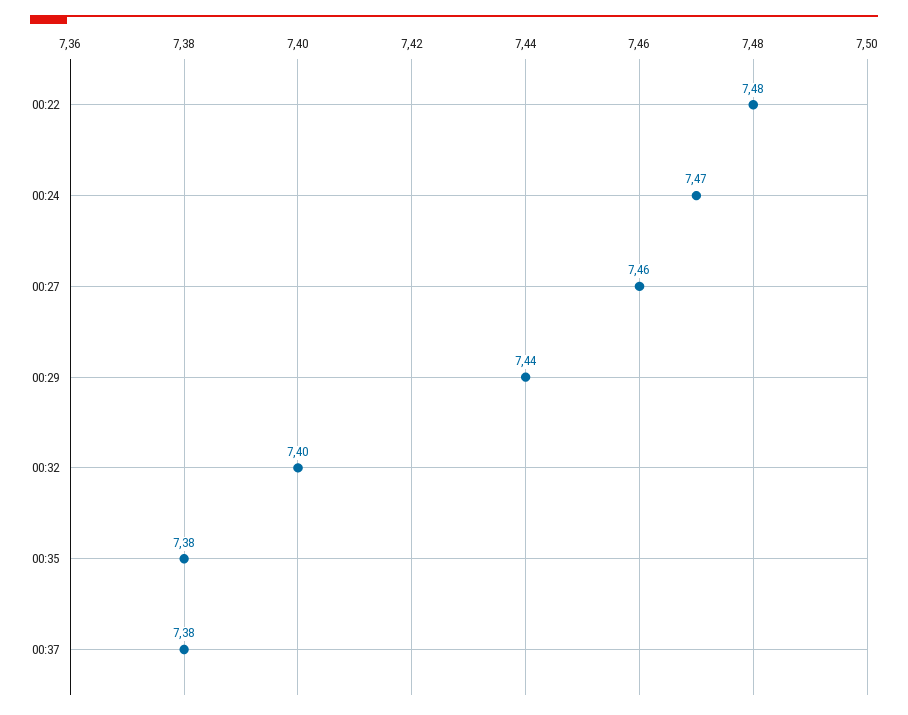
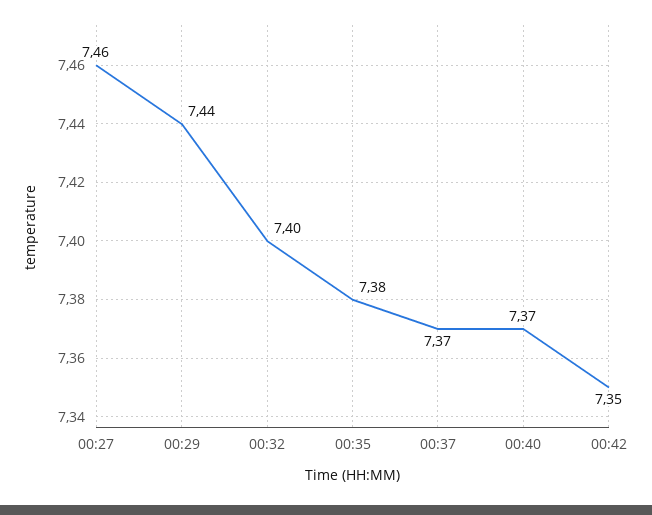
00:22: 7.48 -> none
00:24: 7.47 -> none
00:37: 7.38 -> 7.37
00:40: none -> 7.37
00:42: none -> 7.35

